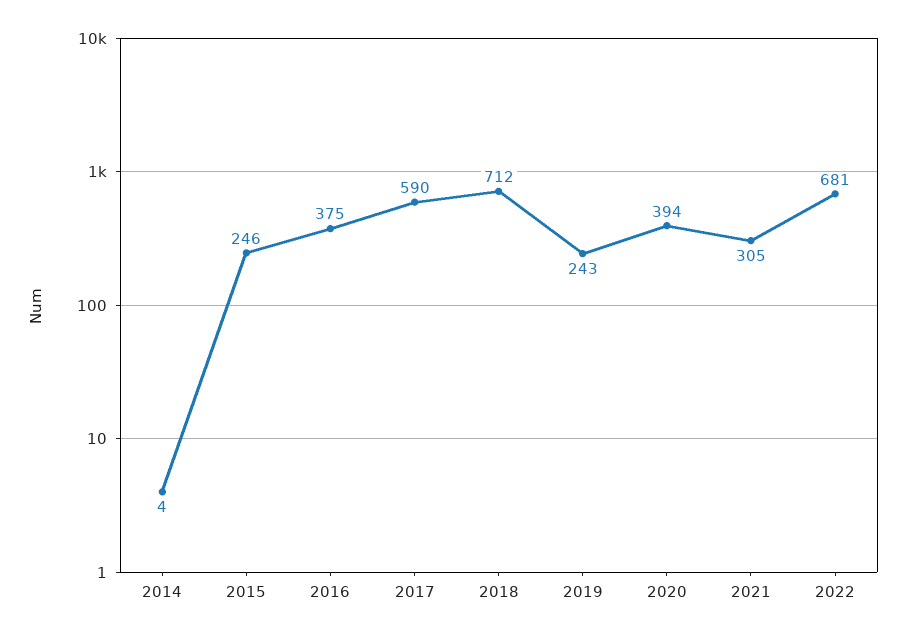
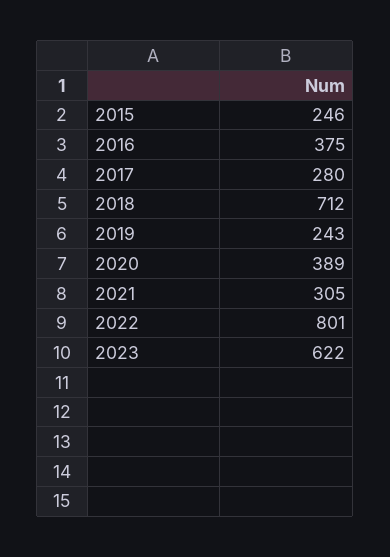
2014: 4 -> none
2017: 590 -> 280
2020: 394 -> 389
2022: 681 -> 801
2023: none -> 622

